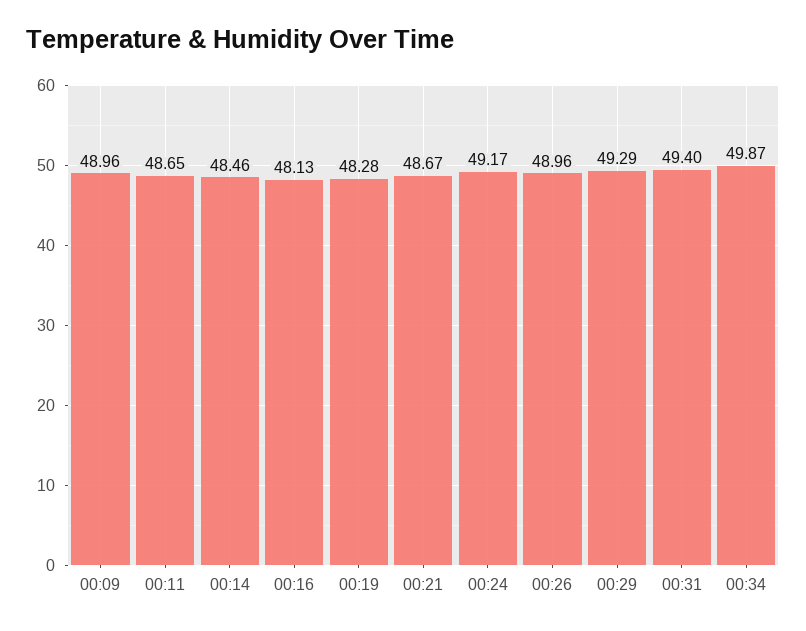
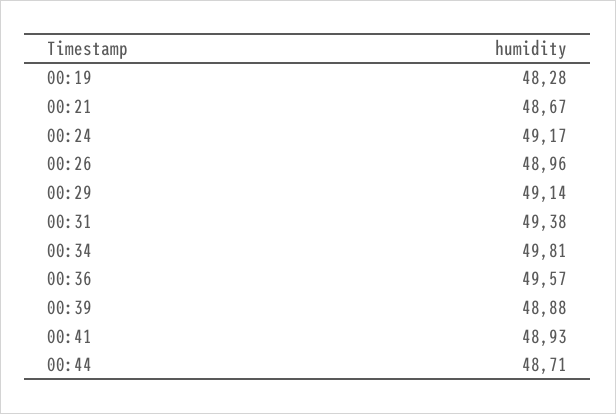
00:09: 48.96 -> none
00:11: 48.65 -> none
00:14: 48.46 -> none
00:16: 48.13 -> none
00:29: 49.29 -> 49.14
00:31: 49.4 -> 49.38
00:34: 49.87 -> 49.81
00:36: none -> 49.57
00:39: none -> 48.88
00:41: none -> 48.93
00:44: none -> 48.71

